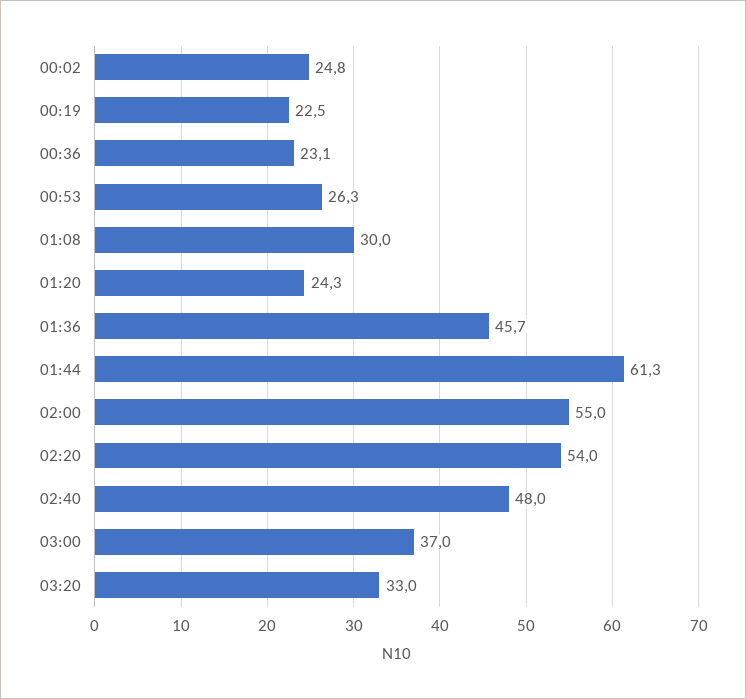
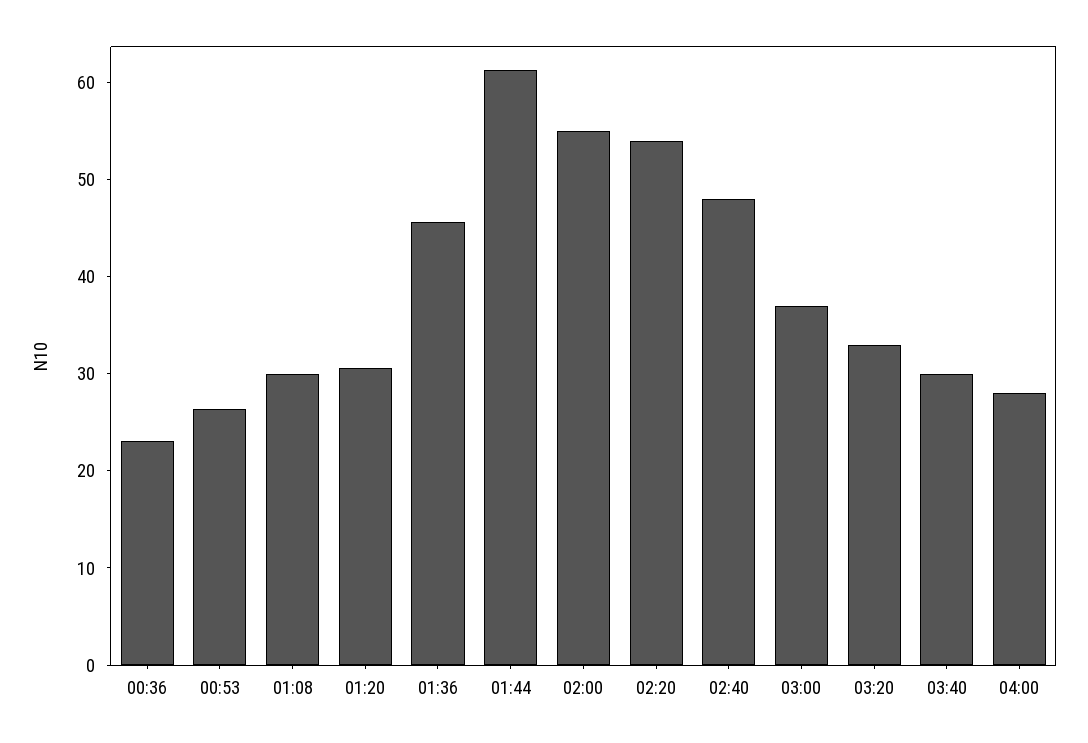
00:02: 24.8 -> none
00:19: 22.5 -> none
01:20: 24.3 -> 30
03:40: none -> 30
04:00: none -> 28

